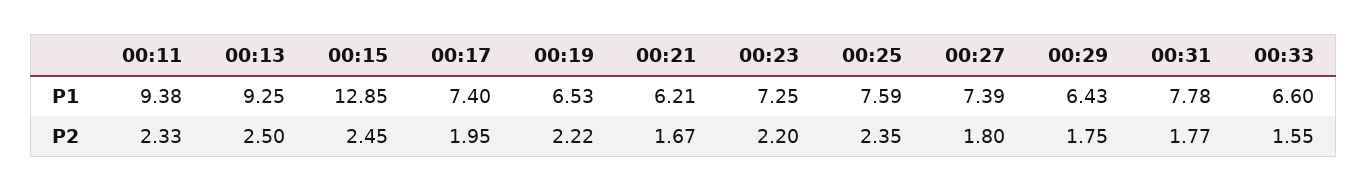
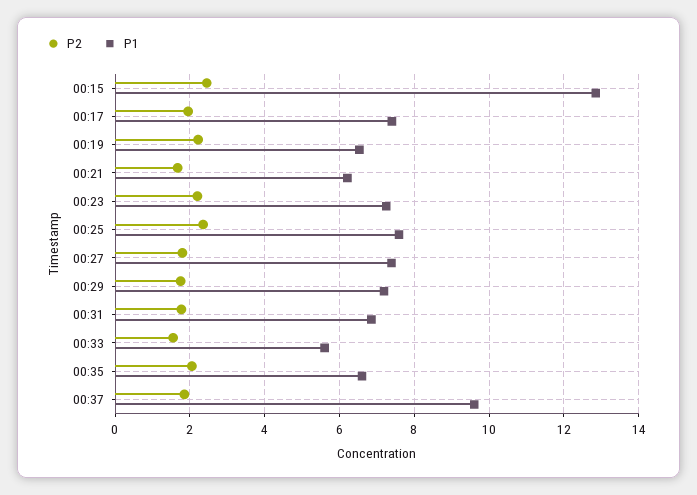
P1, 00:11: 9.38 -> none
P1, 00:13: 9.25 -> none
P1, 00:29: 6.43 -> 7.2
P1, 00:31: 7.78 -> 6.8
P1, 00:33: 6.6 -> 5.6
P2, 00:11: 2.33 -> none
P2, 00:13: 2.5 -> none
P2, 00:35: none -> 2
P1, 00:35: none -> 6.6
P2, 00:37: none -> 1.8
P1, 00:37: none -> 9.6

